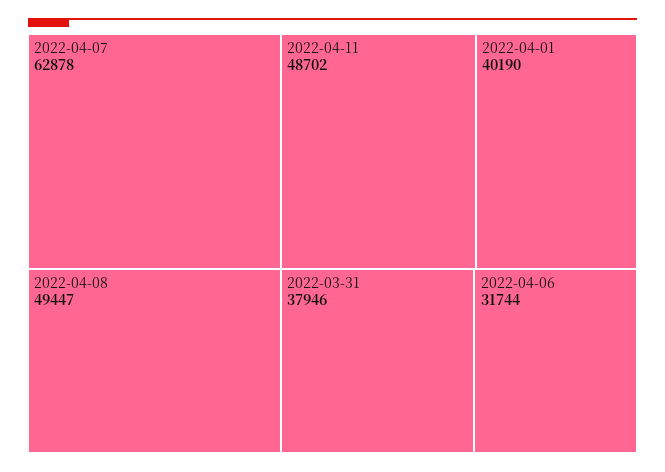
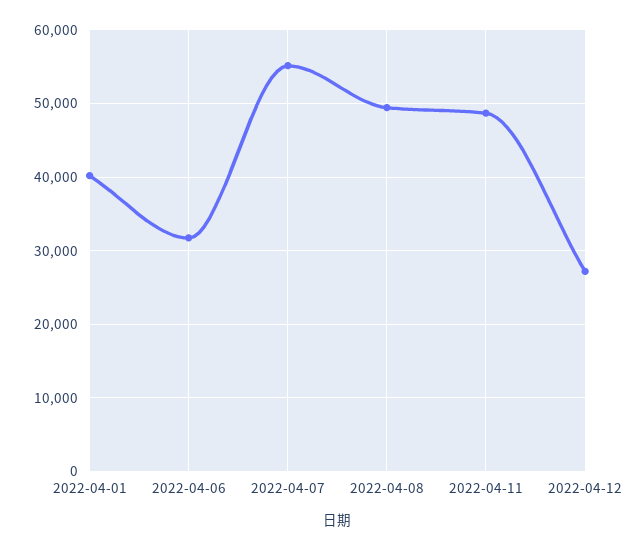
2022-04-07: 62878 -> 55000
2022-03-31: 37946 -> none
2022-04-12: none -> 27000

